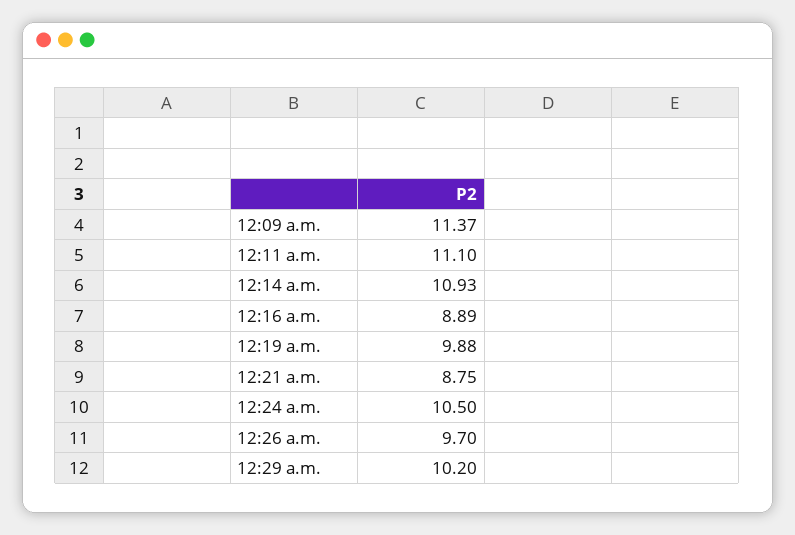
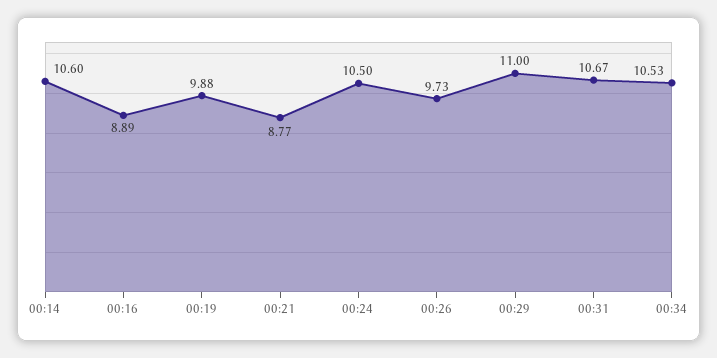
12:09 a.m.: 11.37 -> none
12:11 a.m.: 11.1 -> none
12:14 a.m.: 10.93 -> 10.6
12:21 a.m.: 8.75 -> 8.77
12:26 a.m.: 9.7 -> 9.73
12:29 a.m.: 10.2 -> 11
00:31: none -> 10.67
00:34: none -> 10.53

